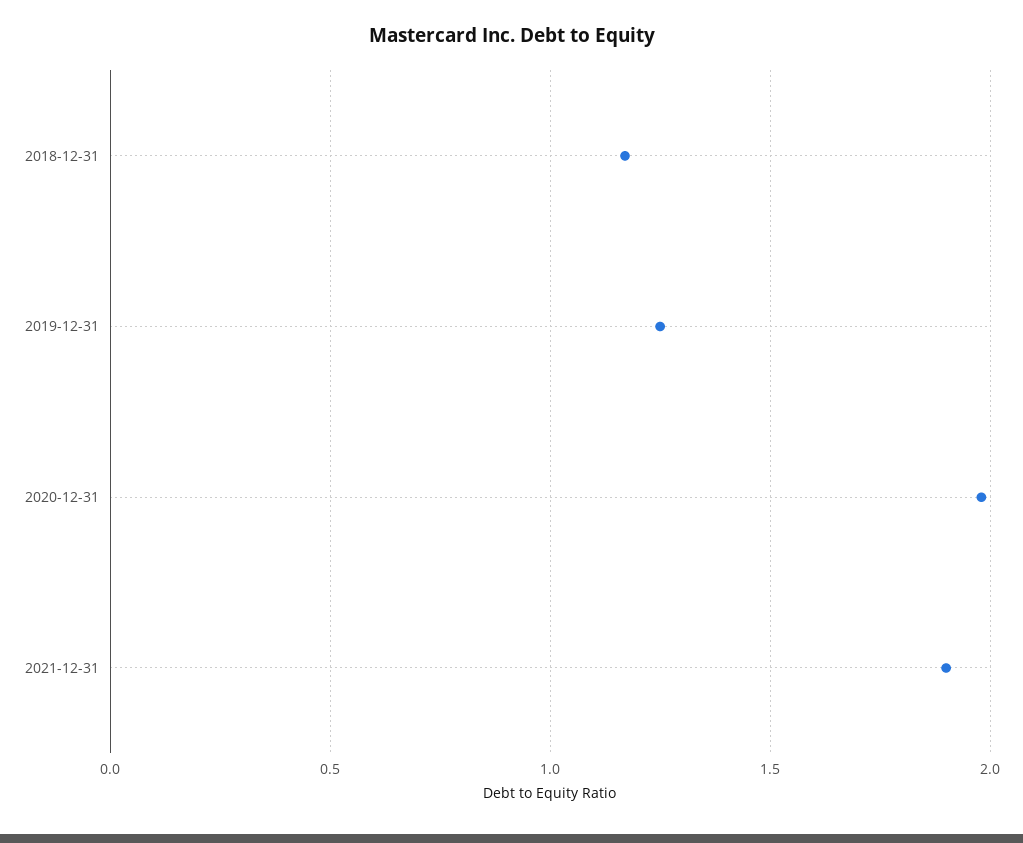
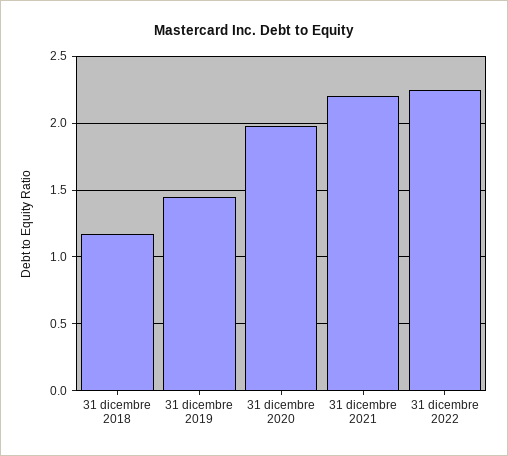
2019-12-31: 1.25 -> 1.45
2021-12-31: 1.9 -> 2.2
31 dicembre 2022: none -> 2.25

